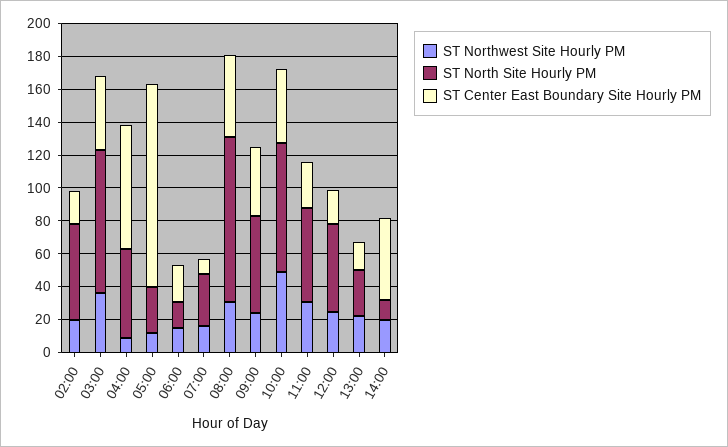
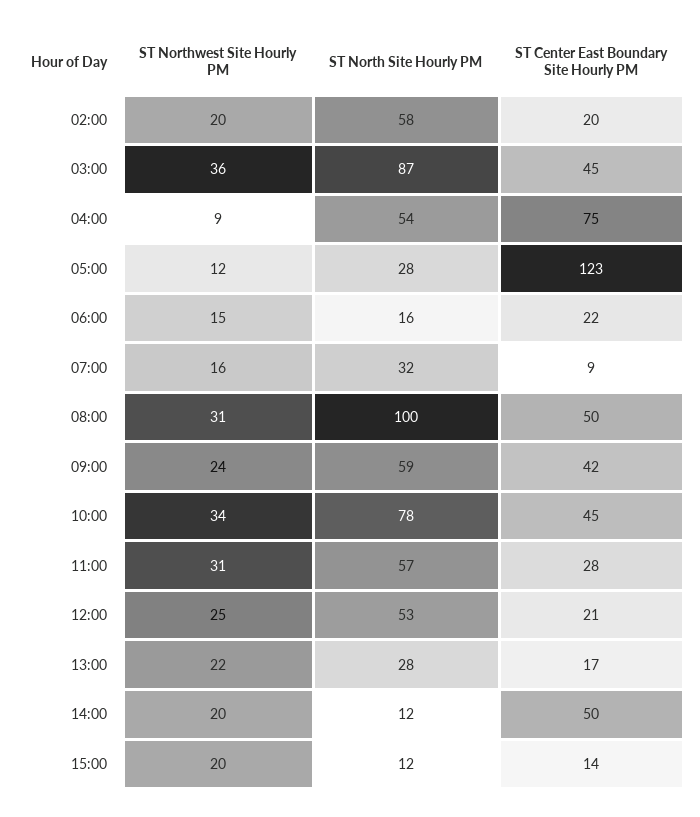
ST Northwest Site Hourly PM, 10:00: 50 -> 34
ST Northwest Site Hourly PM, 15:00: none -> 20
ST North Site Hourly PM, 15:00: none -> 12
ST Center East Boundary Site Hourly PM, 15:00: none -> 14

